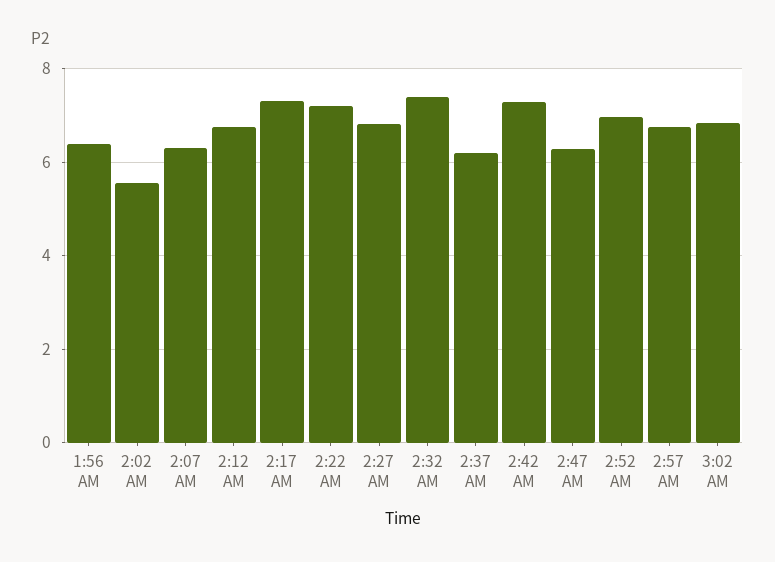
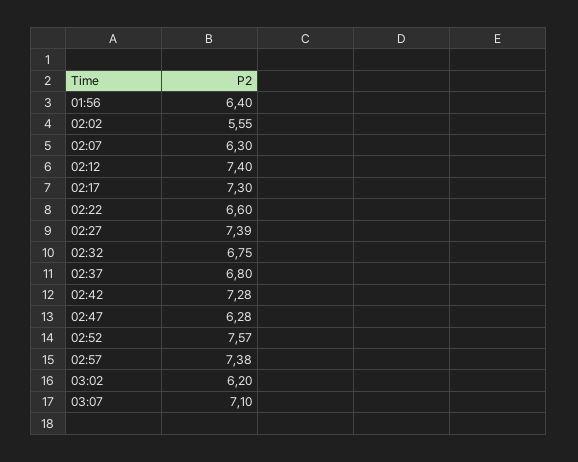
2:12 AM: 6.8 -> 7.4
2:22 AM: 7.2 -> 6.6
2:27 AM: 6.8 -> 7.39
2:32 AM: 7.4 -> 6.75
2:37 AM: 6.2 -> 6.8
2:52 AM: 7 -> 7.57
2:57 AM: 6.8 -> 7.38
3:02 AM: 6.8 -> 6.2
03:07: none -> 7.1

